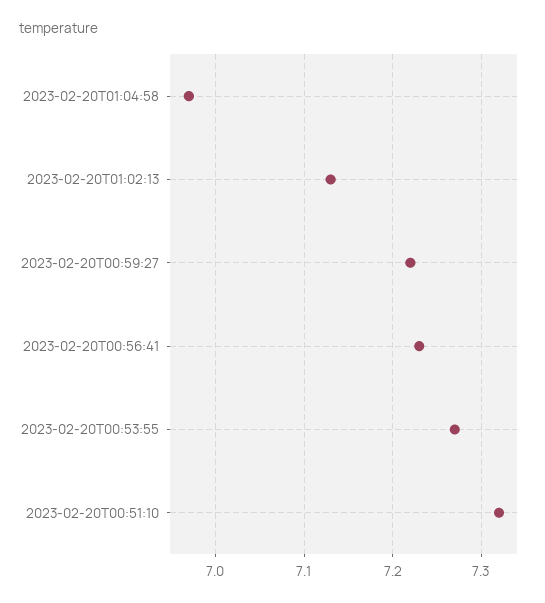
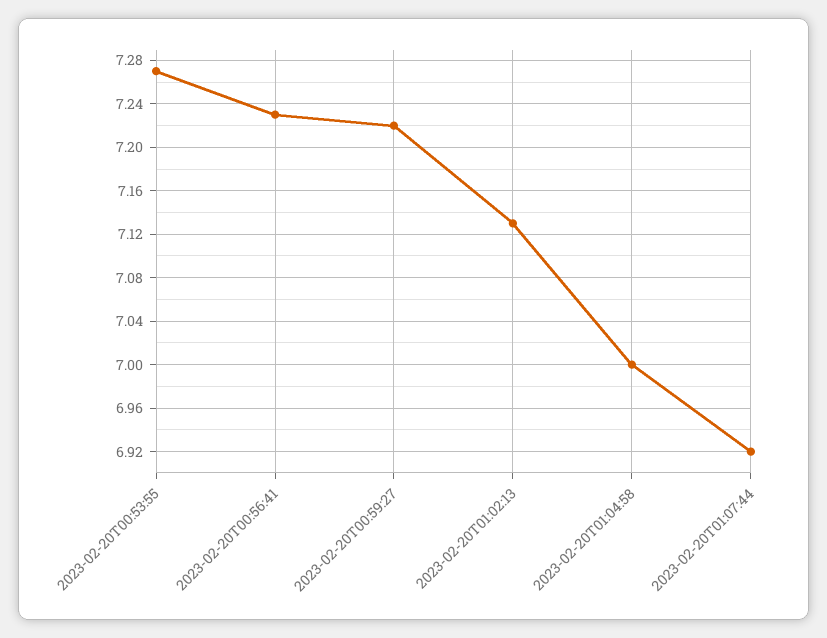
2023-02-20T01:04:58: 6.97 -> 7
2023-02-20T00:51:10: 7.32 -> none
2023-02-20T01:07:44: none -> 6.92

